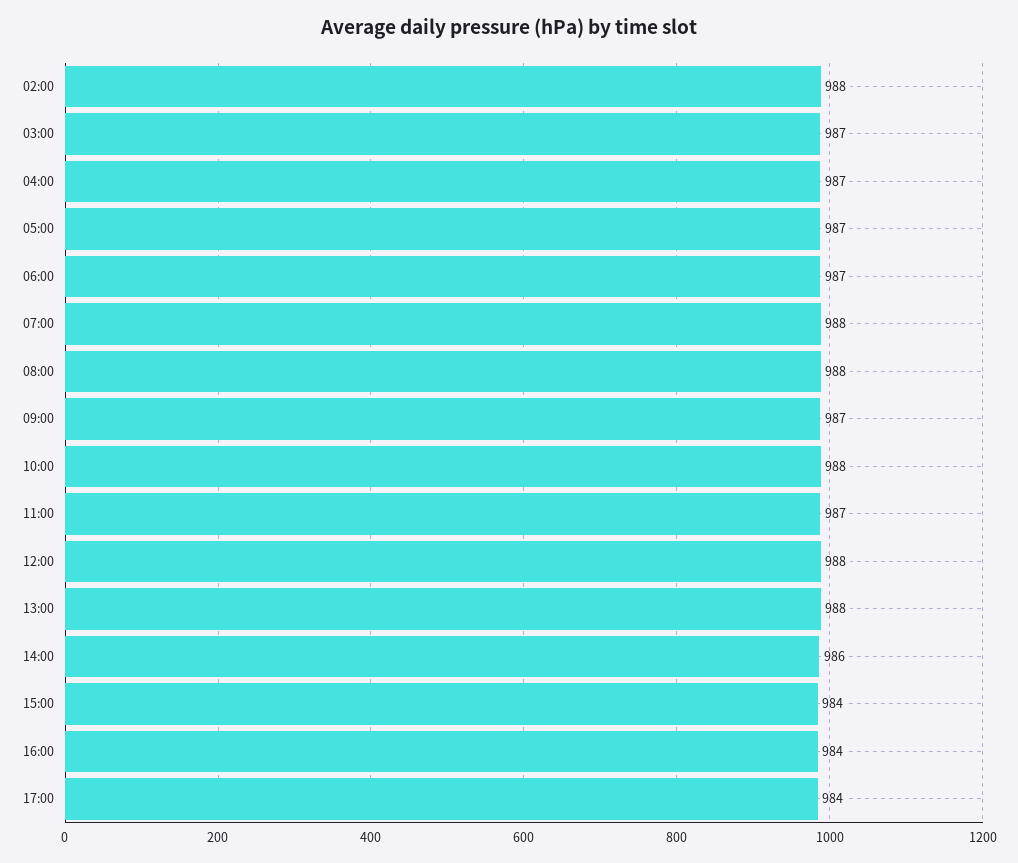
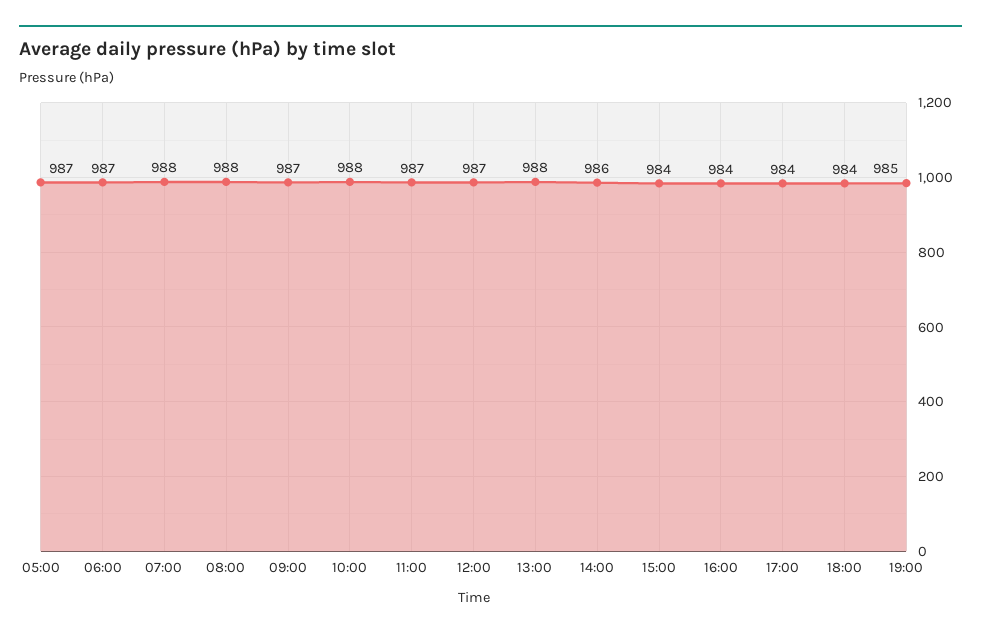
02:00: 988 -> none
03:00: 987 -> none
04:00: 987 -> none
12:00: 988 -> 987
18:00: none -> 984
19:00: none -> 985

